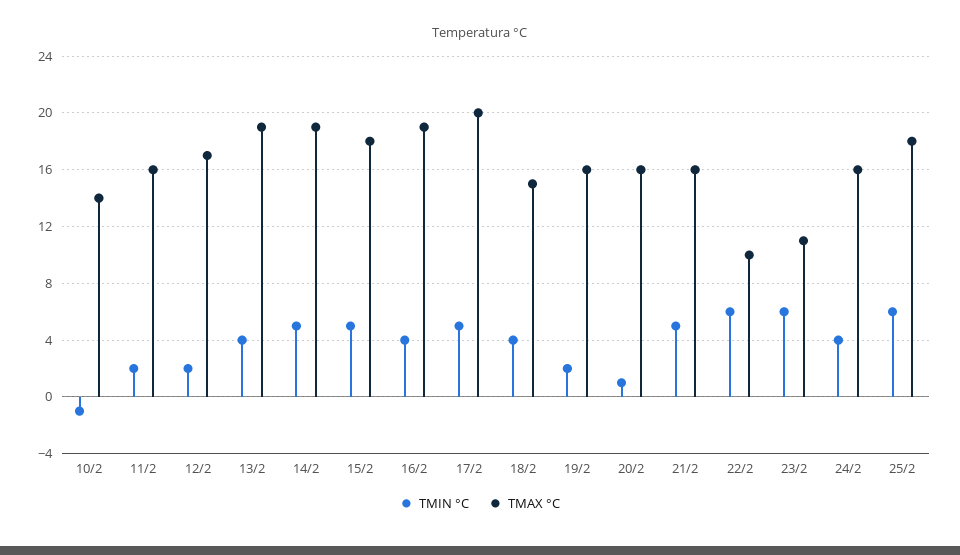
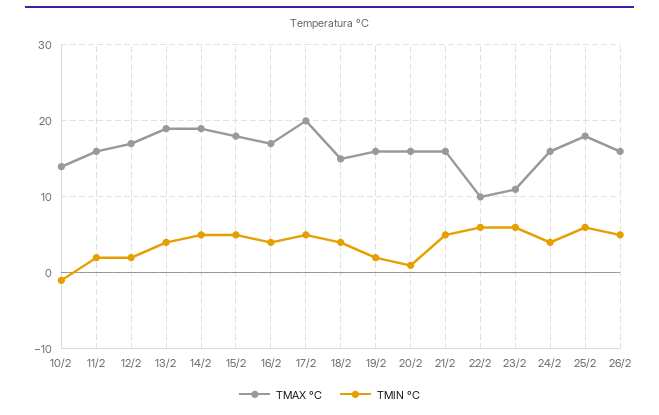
TMAX °C, 16/2: 19 -> 17
TMAX °C, 26/2: none -> 16
TMIN °C, 26/2: none -> 5

